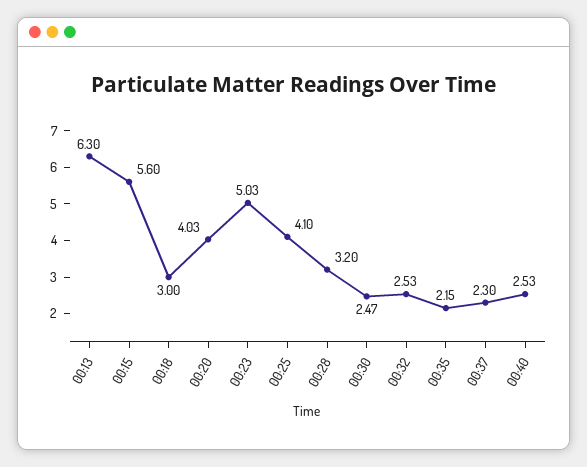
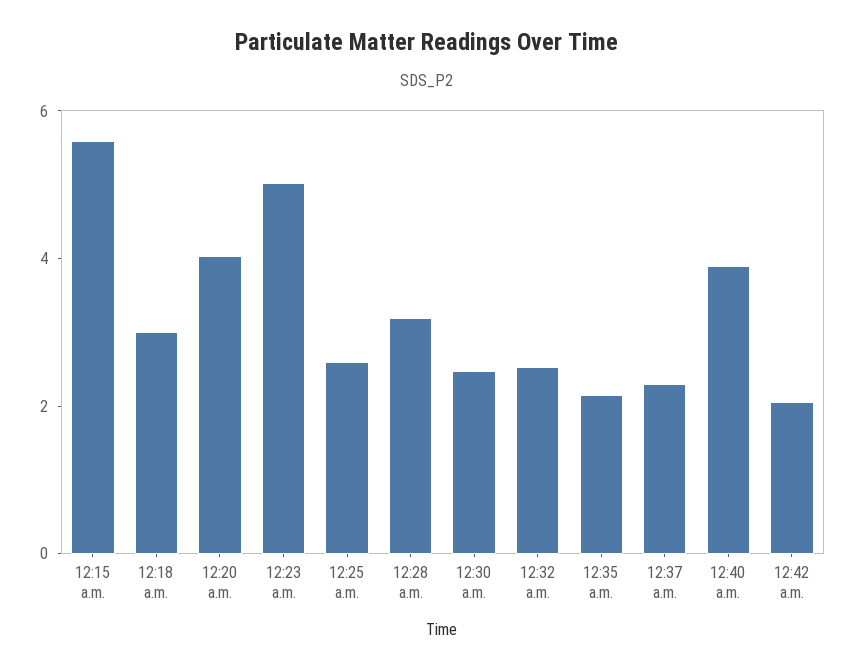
00:13: 6.3 -> none
00:25: 4.1 -> 2.5
00:40: 2.53 -> 4
12:42 a.m.: none -> 2

